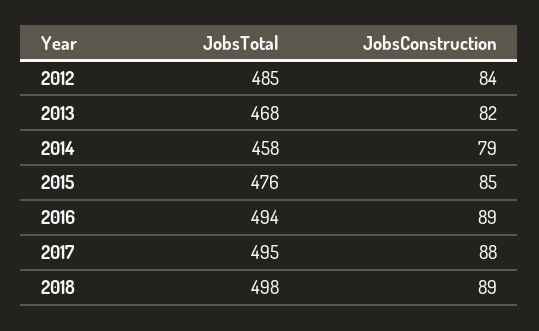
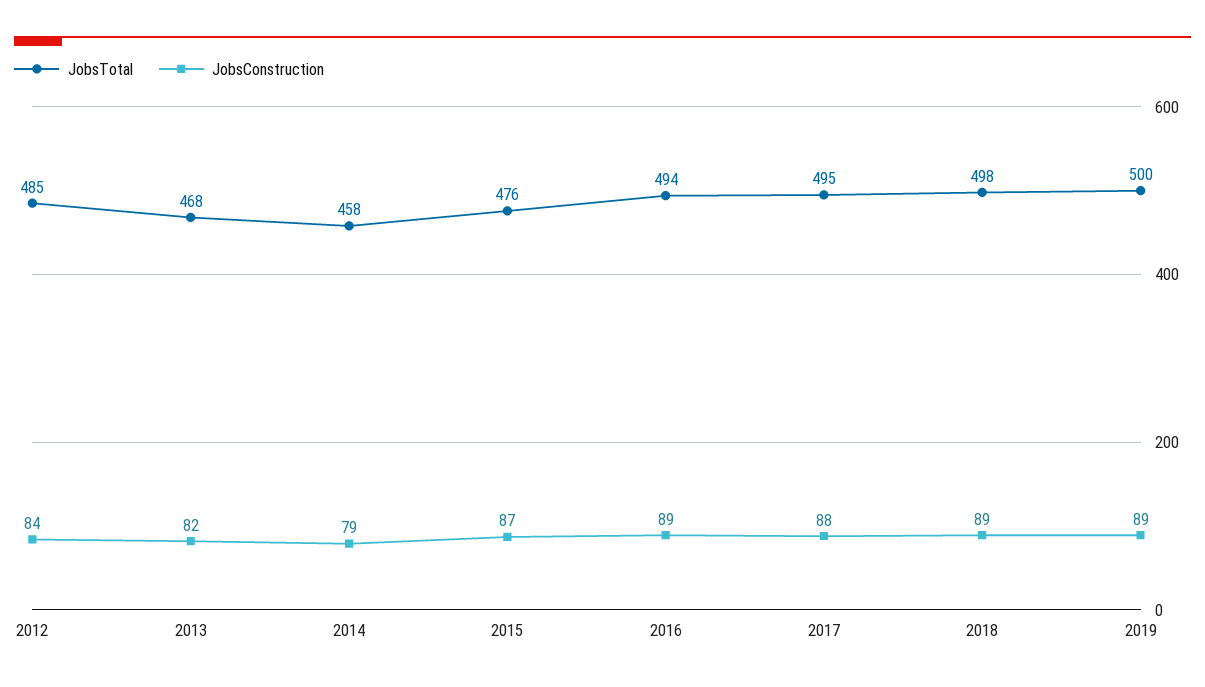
JobsConstruction, 2015: 85 -> 87
JobsTotal, 2019: none -> 500
JobsConstruction, 2019: none -> 89

